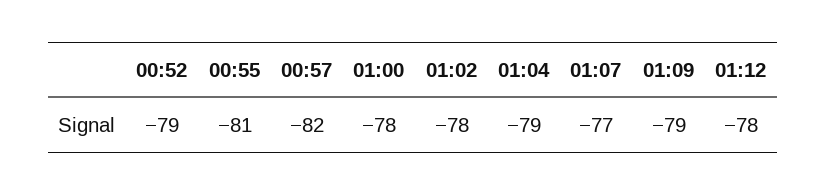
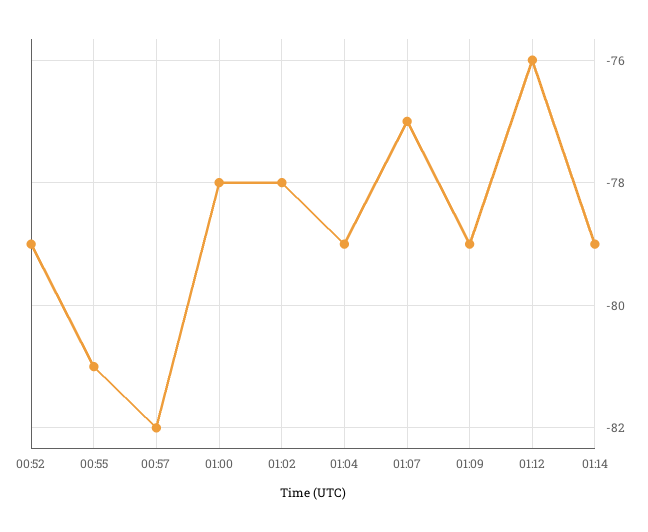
01:12: -78 -> -76
01:14: none -> -79

